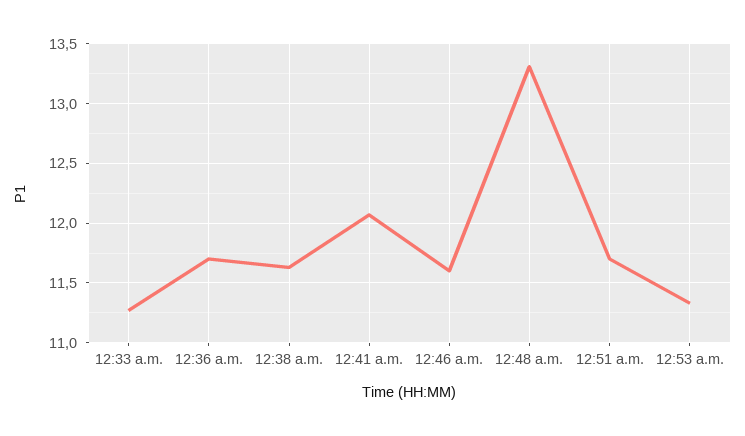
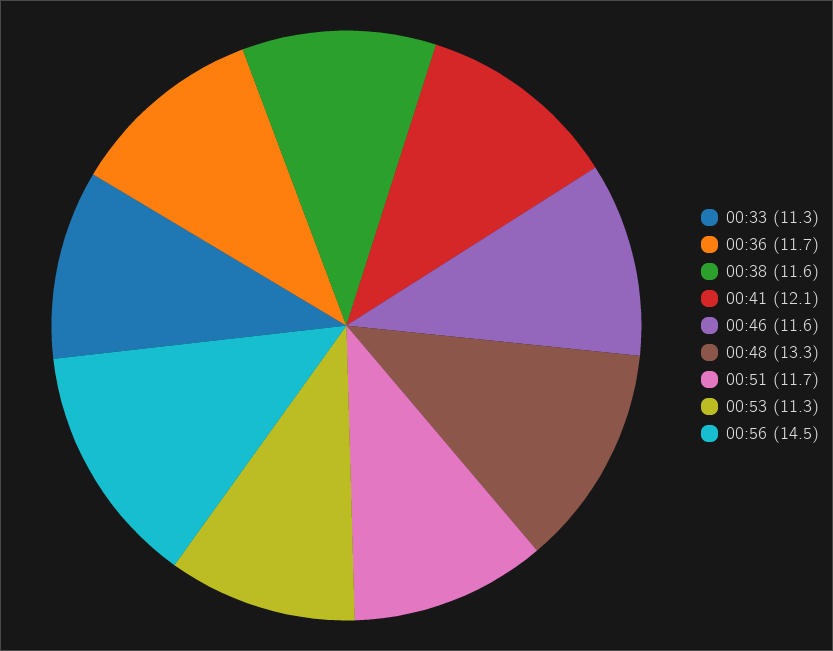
00:56: none -> 14.5

